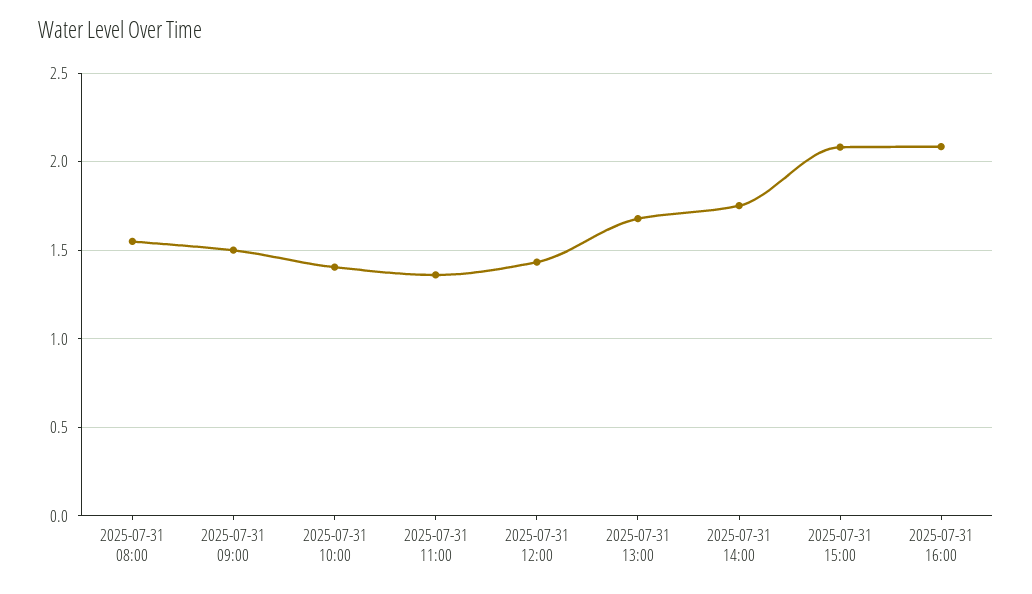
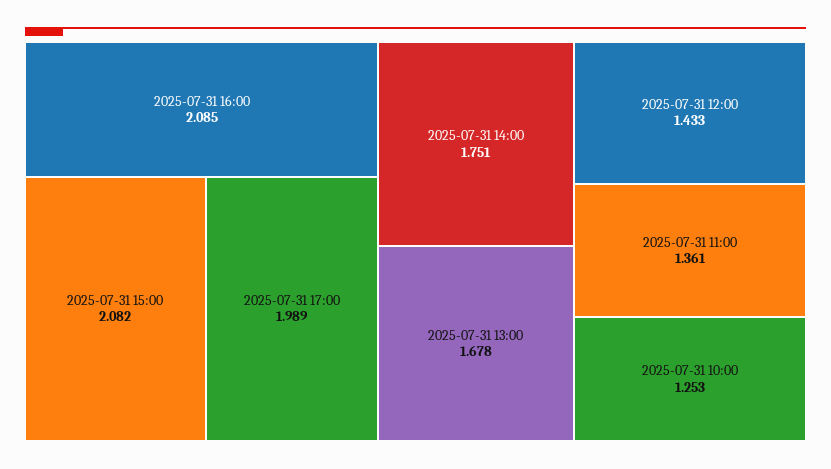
2025-07-31 08:00: 1.55 -> none
2025-07-31 09:00: 1.5 -> none
2025-07-31 10:00: 1.4 -> 1.253
2025-07-31 17:00: none -> 1.989

